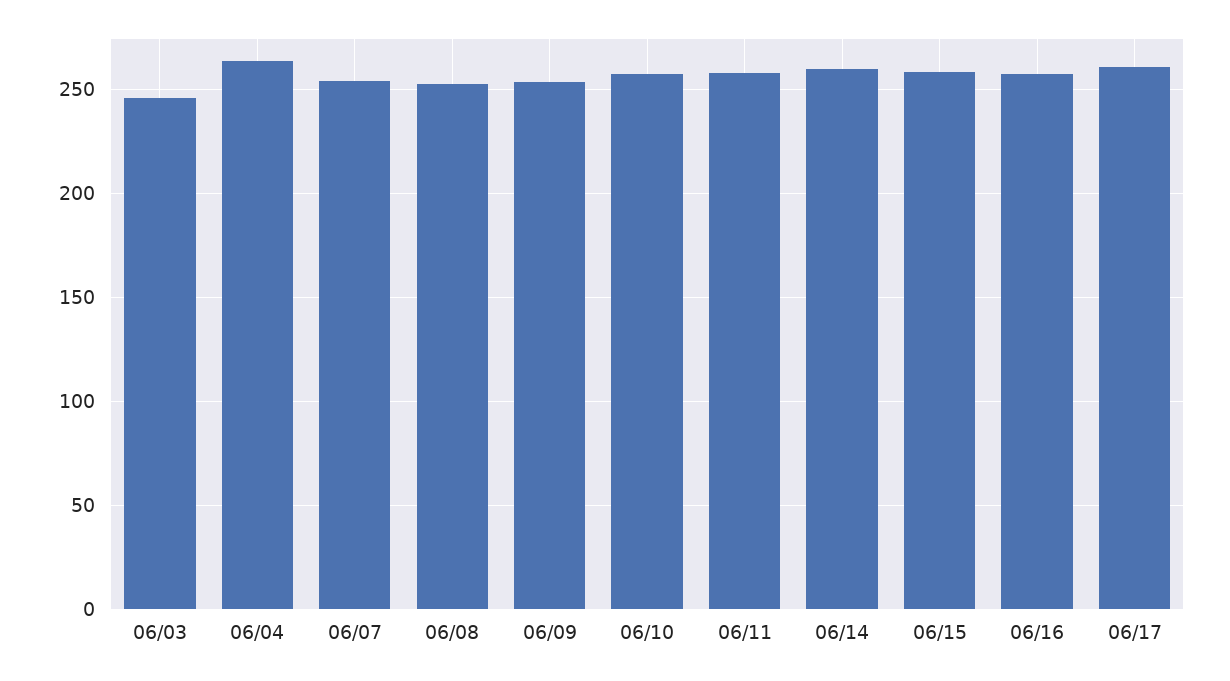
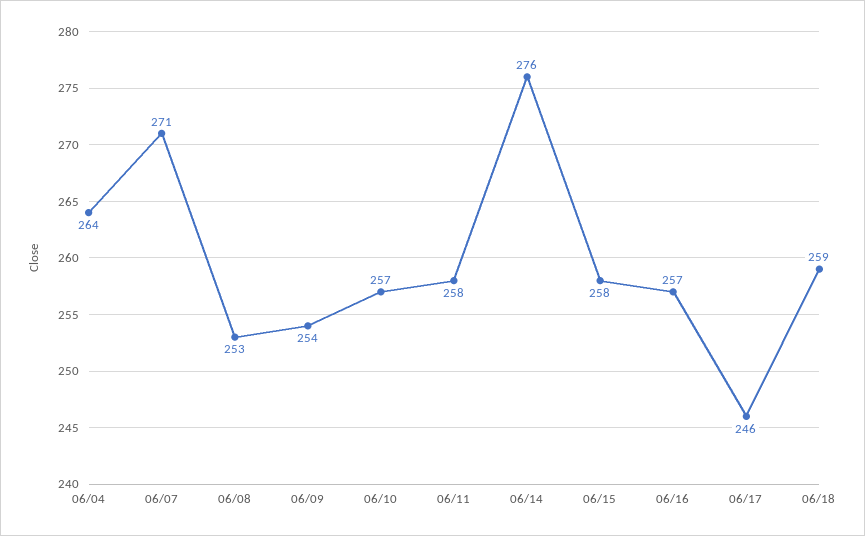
06/03: 245 -> none
06/07: 255 -> 271
06/14: 260 -> 276
06/17: 260 -> 246
06/18: none -> 259

